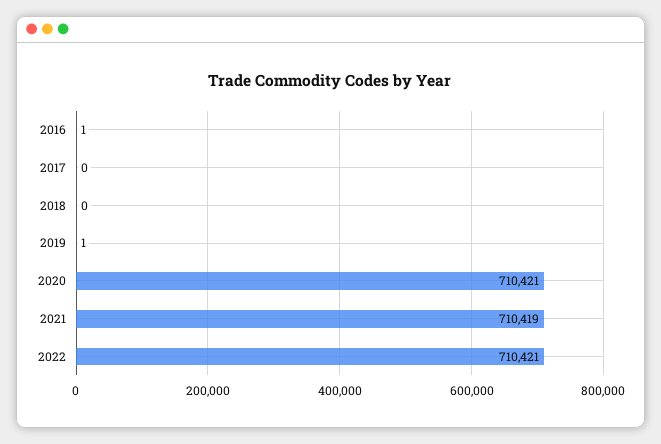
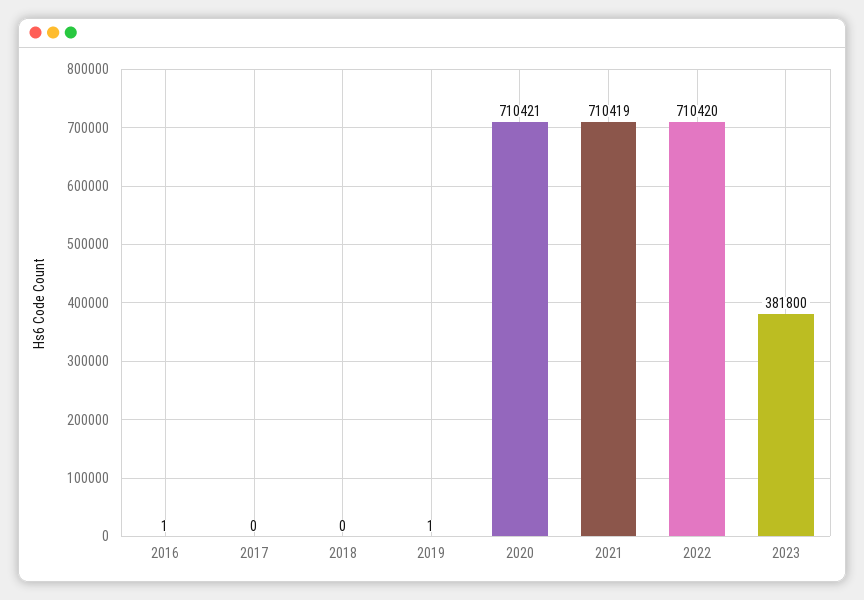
2022: 710421 -> 710420
2023: none -> 381800

